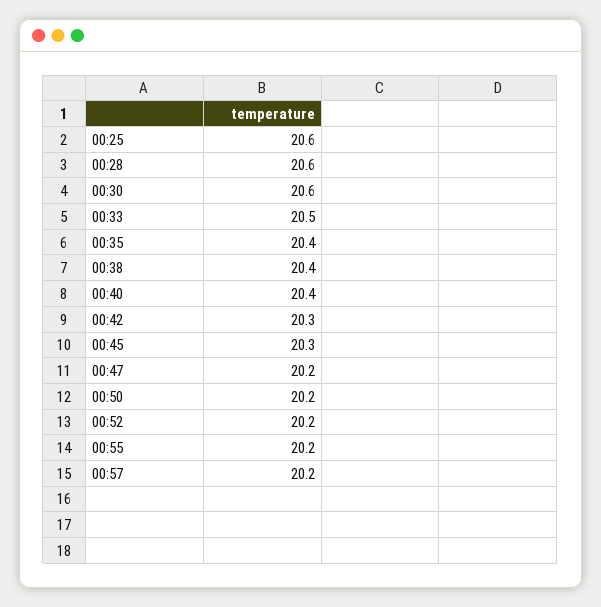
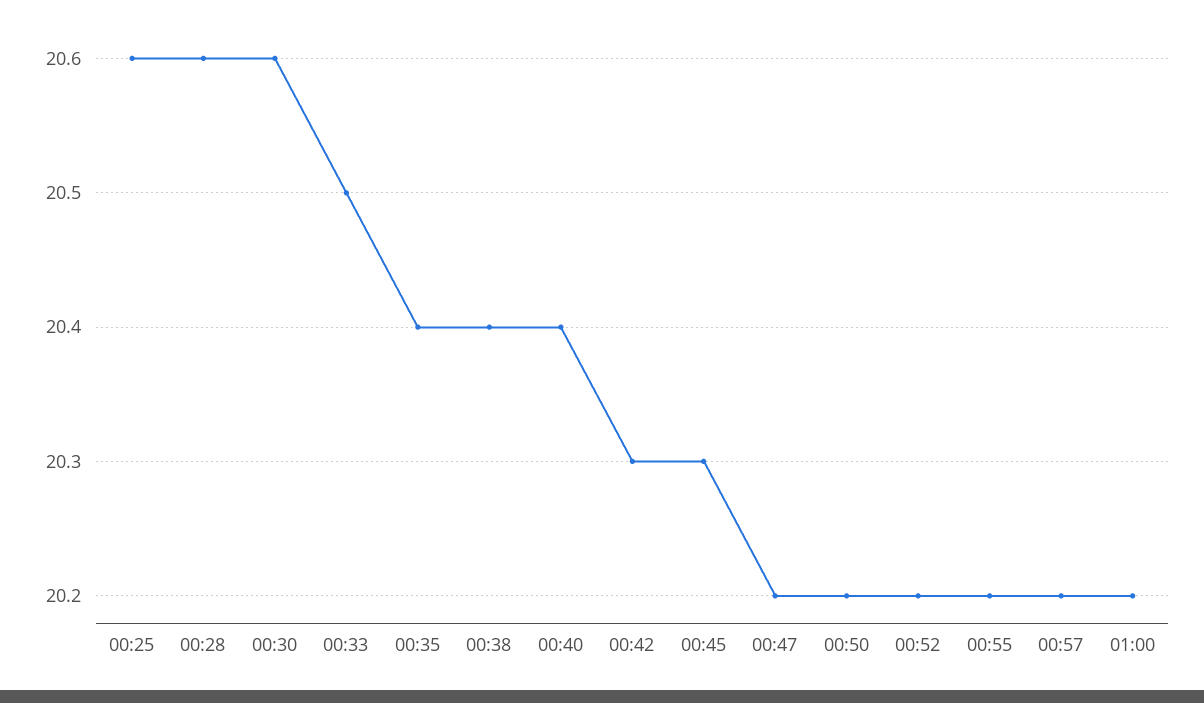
01:00: none -> 20.2

